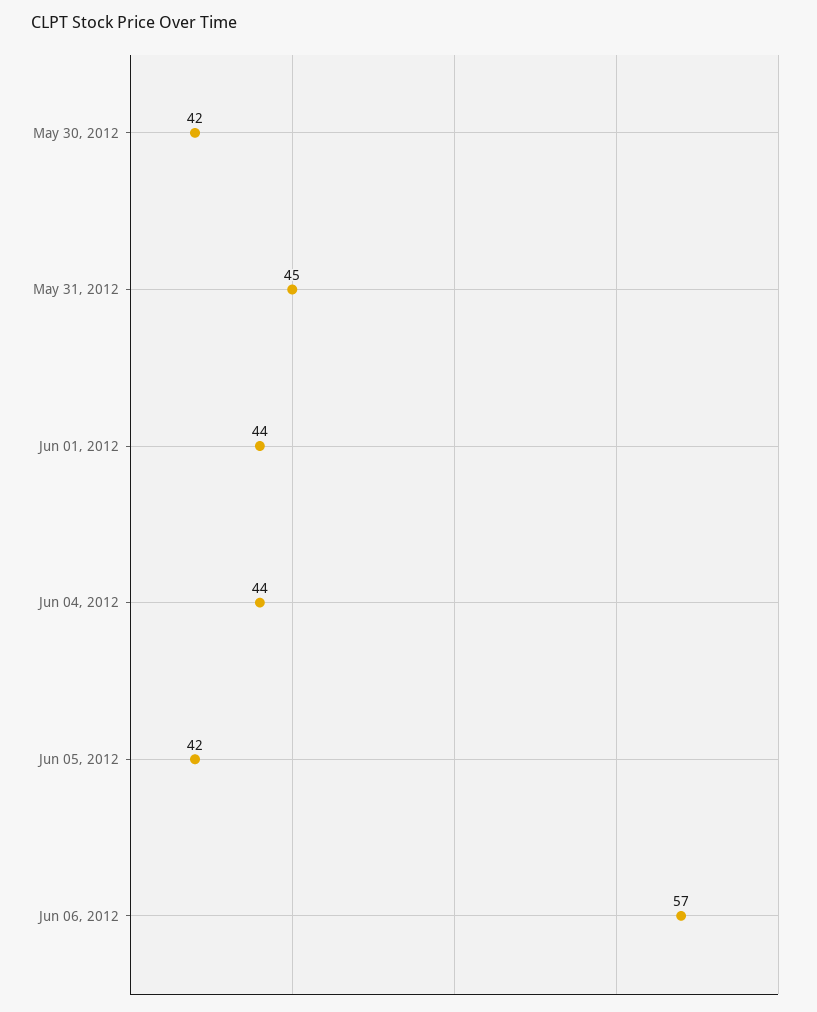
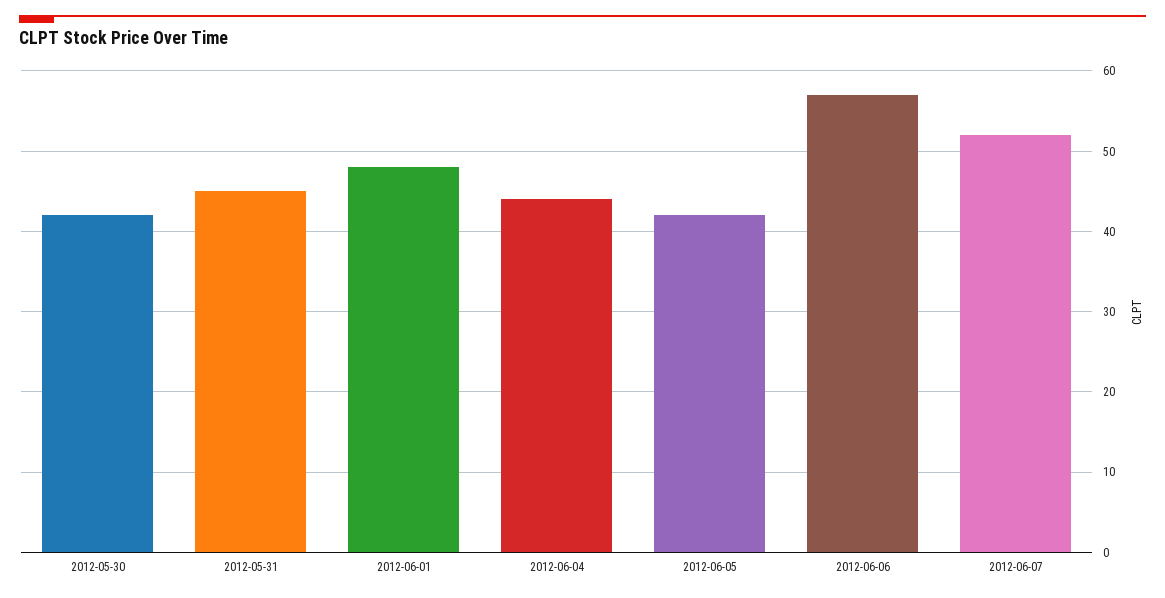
Jun 01, 2012: 44 -> 48
2012-06-07: none -> 52

